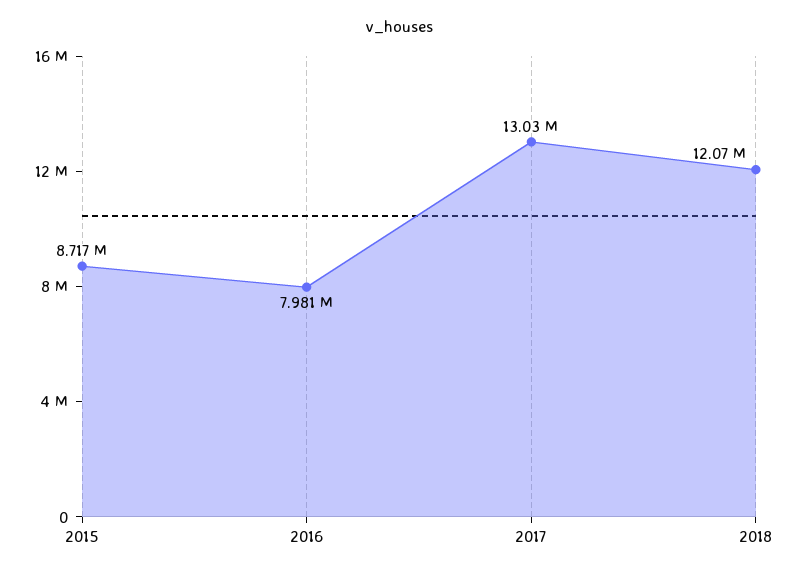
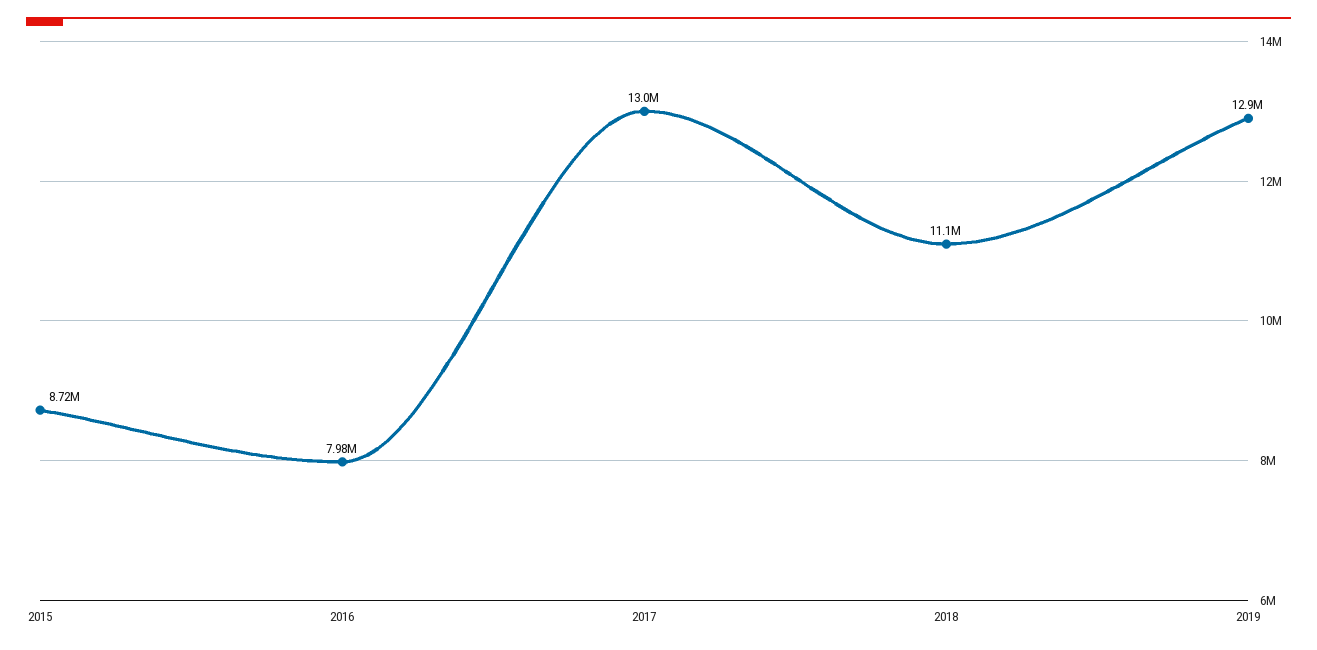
2018: 12070000 -> 11100000
2019: none -> 12900000

